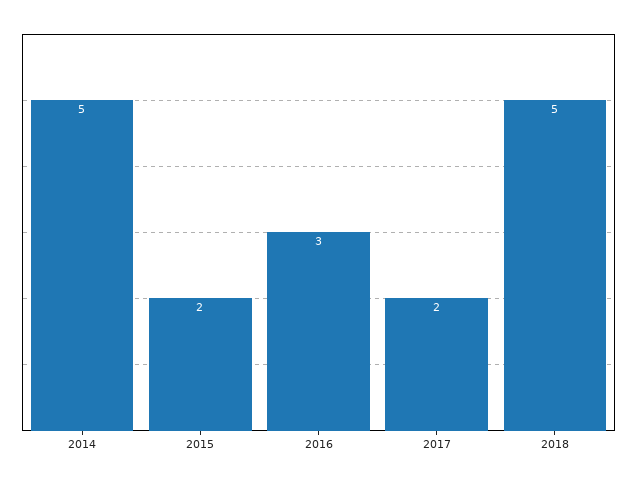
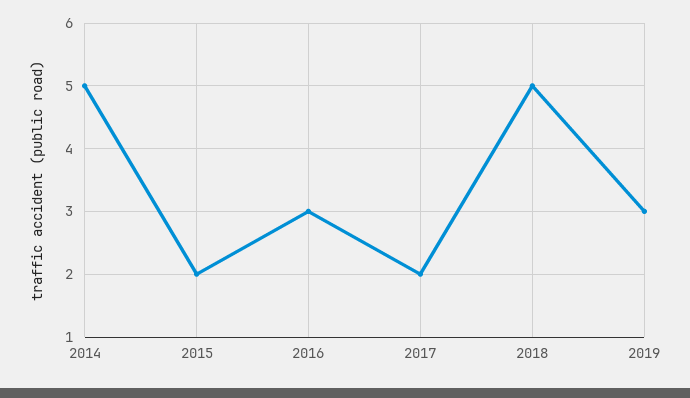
2019: none -> 3

